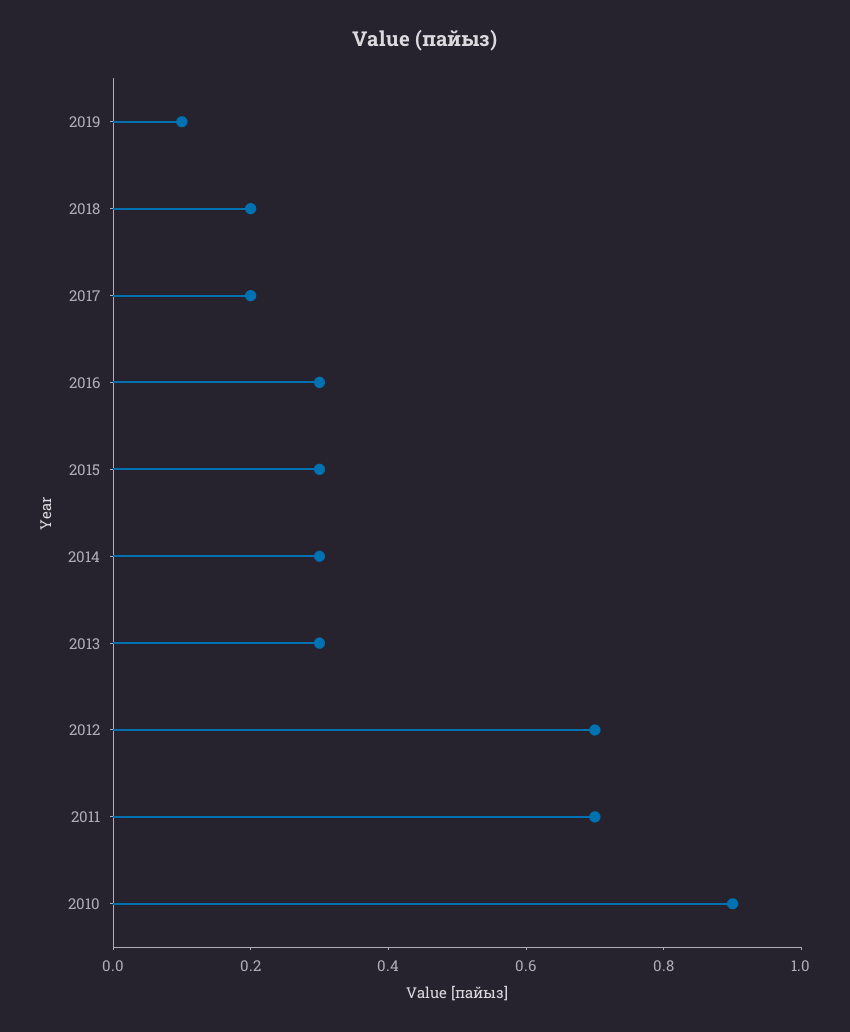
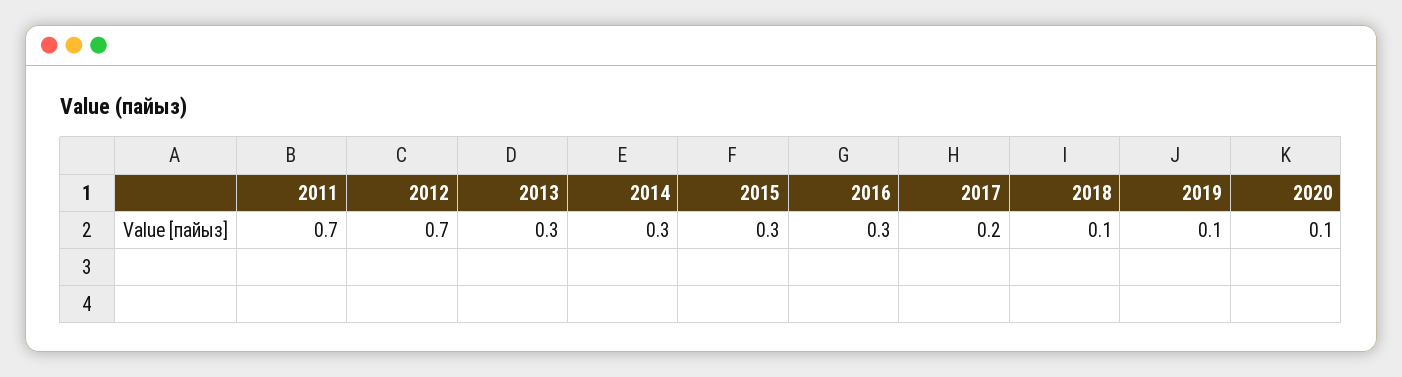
2018: 0.2 -> 0.1
2010: 0.9 -> none
2020: none -> 0.1

